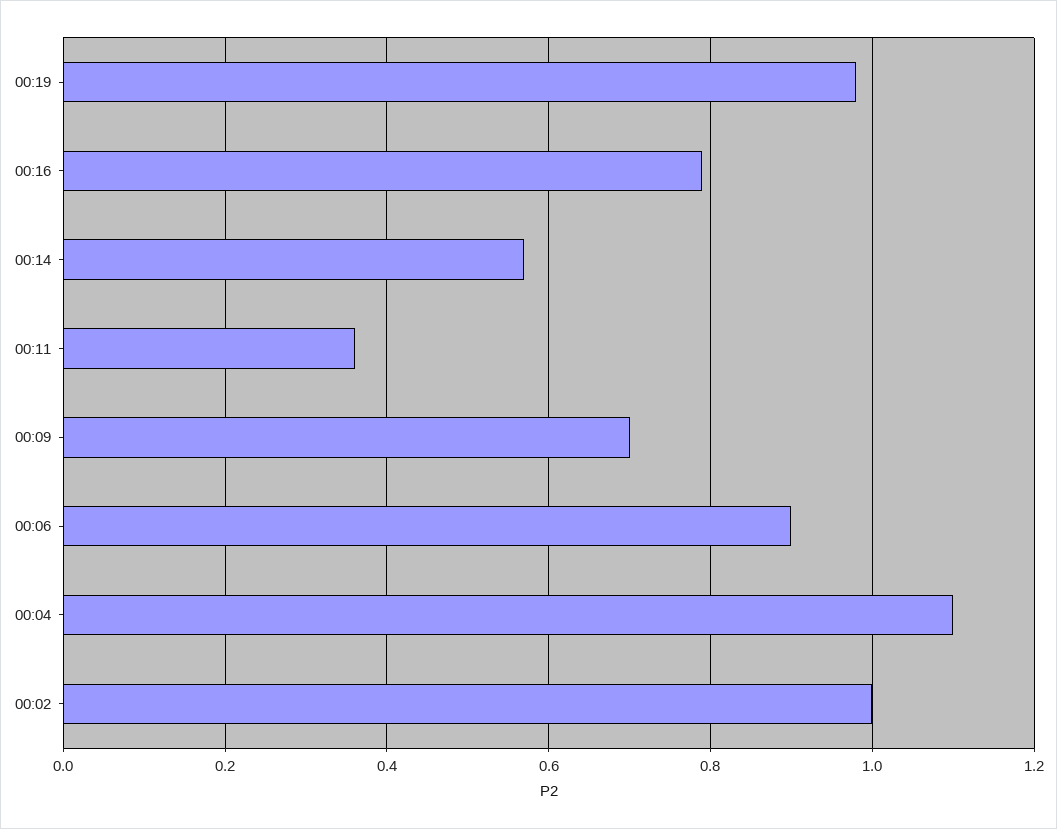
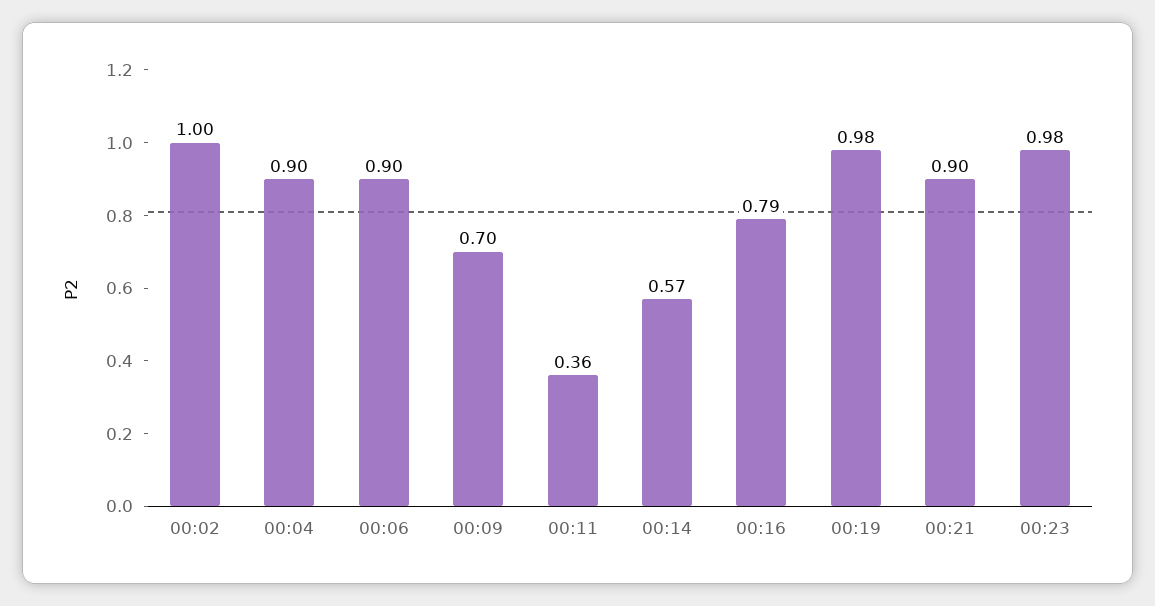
00:04: 1.1 -> 0.9
00:21: none -> 0.9
00:23: none -> 0.98

